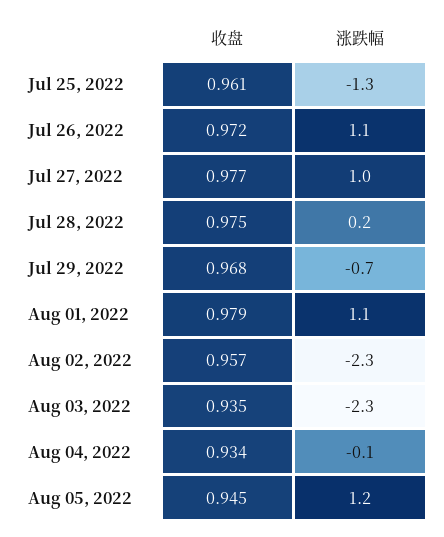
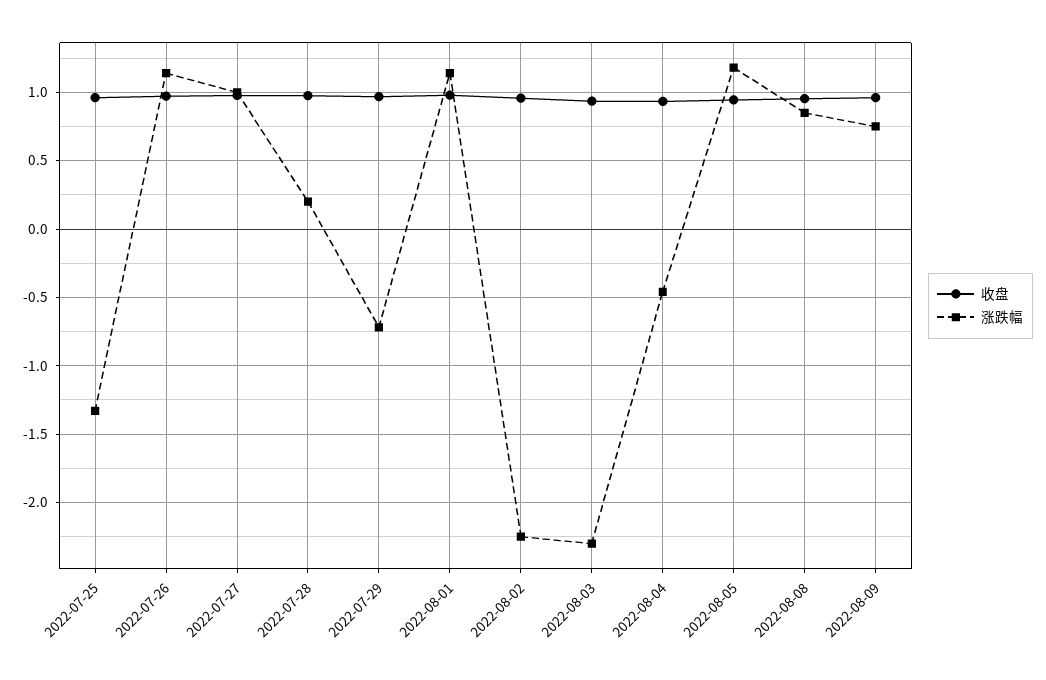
涨跌幅, Aug 04, 2022: -0.1 -> -0.45
收盘, 2022-08-08: none -> 0.95
涨跌幅, 2022-08-08: none -> 0.85
收盘, 2022-08-09: none -> 0.95
涨跌幅, 2022-08-09: none -> 0.75

